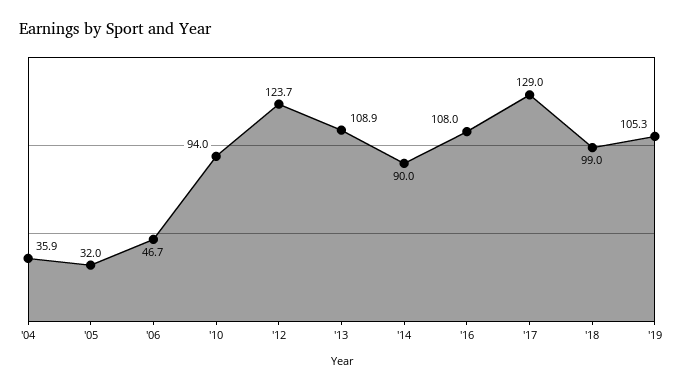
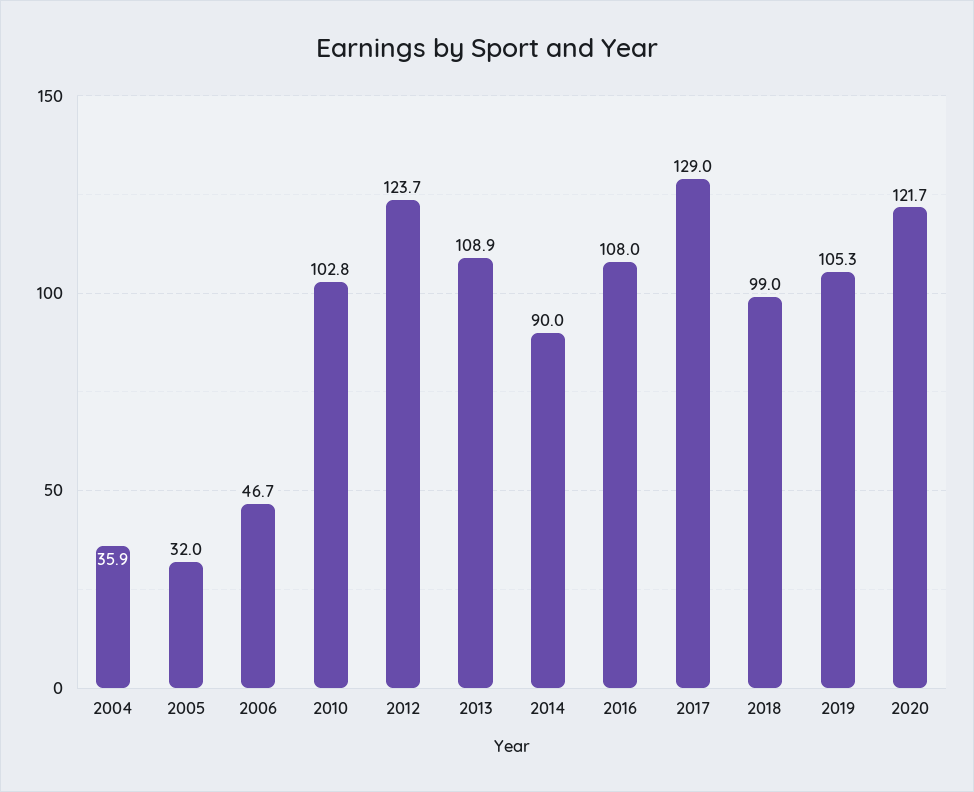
'10: 94 -> 102.8
2020: none -> 121.7

